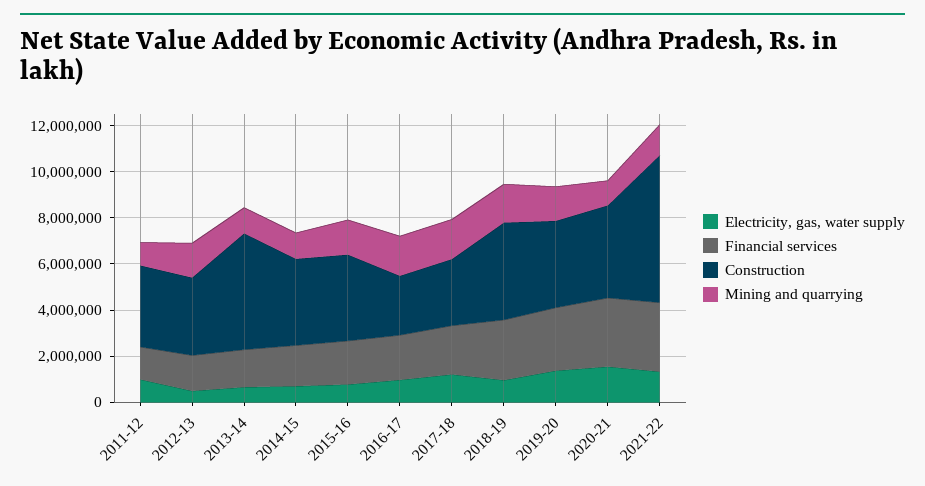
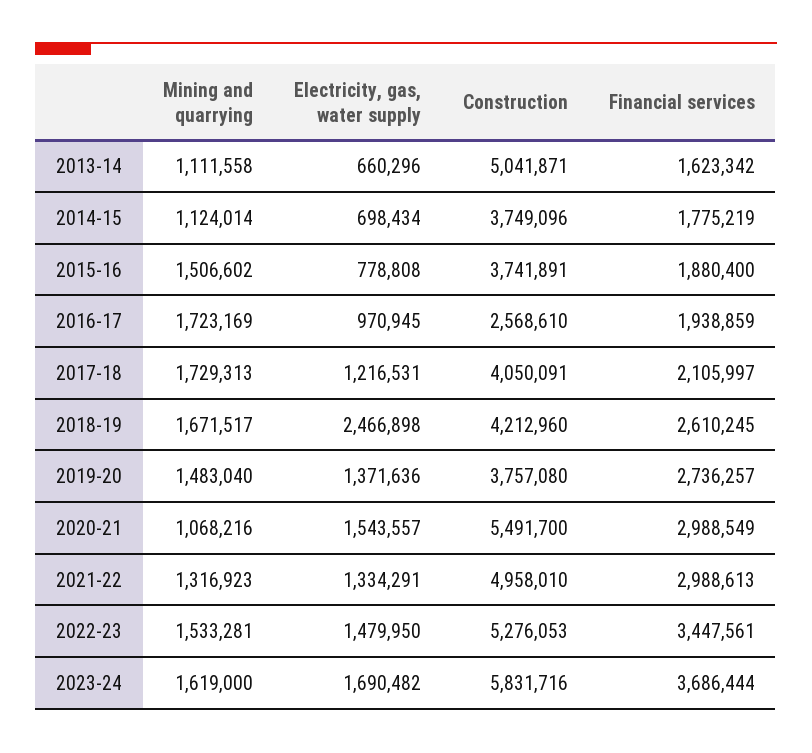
Electricity, gas, water supply, 2011-12: 1000000 -> none
Financial services, 2011-12: 1500000 -> none
Construction, 2011-12: 3500000 -> none
Mining and quarrying, 2011-12: 1000000 -> none
Electricity, gas, water supply, 2012-13: 500000 -> none
Financial services, 2012-13: 1500000 -> none
Construction, 2012-13: 3500000 -> none
Mining and quarrying, 2012-13: 1500000 -> none
Construction, 2017-18: 3000000 -> 4050091
Electricity, gas, water supply, 2018-19: 1000000 -> 2466898
Construction, 2020-21: 4000000 -> 5491700
Construction, 2021-22: 6500000 -> 4958010
Mining and quarrying, 2022-23: none -> 1533281
Electricity, gas, water supply, 2022-23: none -> 1479950
Construction, 2022-23: none -> 5276053
Financial services, 2022-23: none -> 3447561
Mining and quarrying, 2023-24: none -> 1619000
Electricity, gas, water supply, 2023-24: none -> 1690482
Construction, 2023-24: none -> 5831716
Financial services, 2023-24: none -> 3686444

